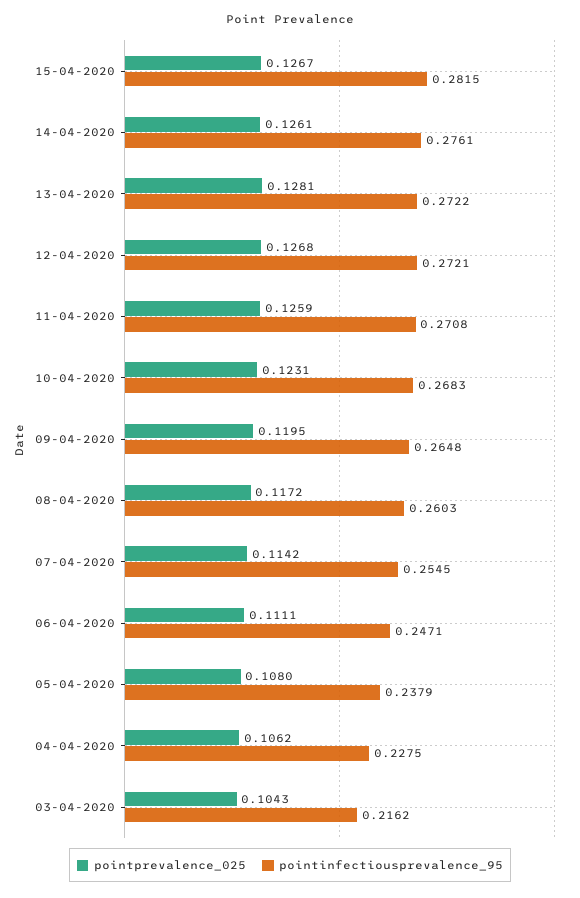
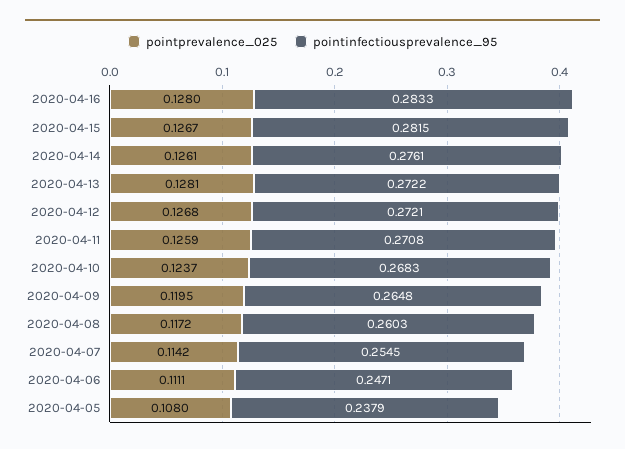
pointprevalence_025, 10-04-2020: 0.1231 -> 0.1237
pointprevalence_025, 04-04-2020: 0.1062 -> none
pointinfectiousprevalence_95, 04-04-2020: 0.2275 -> none
pointprevalence_025, 03-04-2020: 0.1043 -> none
pointinfectiousprevalence_95, 03-04-2020: 0.2162 -> none
pointprevalence_025, 2020-04-16: none -> 0.128
pointinfectiousprevalence_95, 2020-04-16: none -> 0.2833

